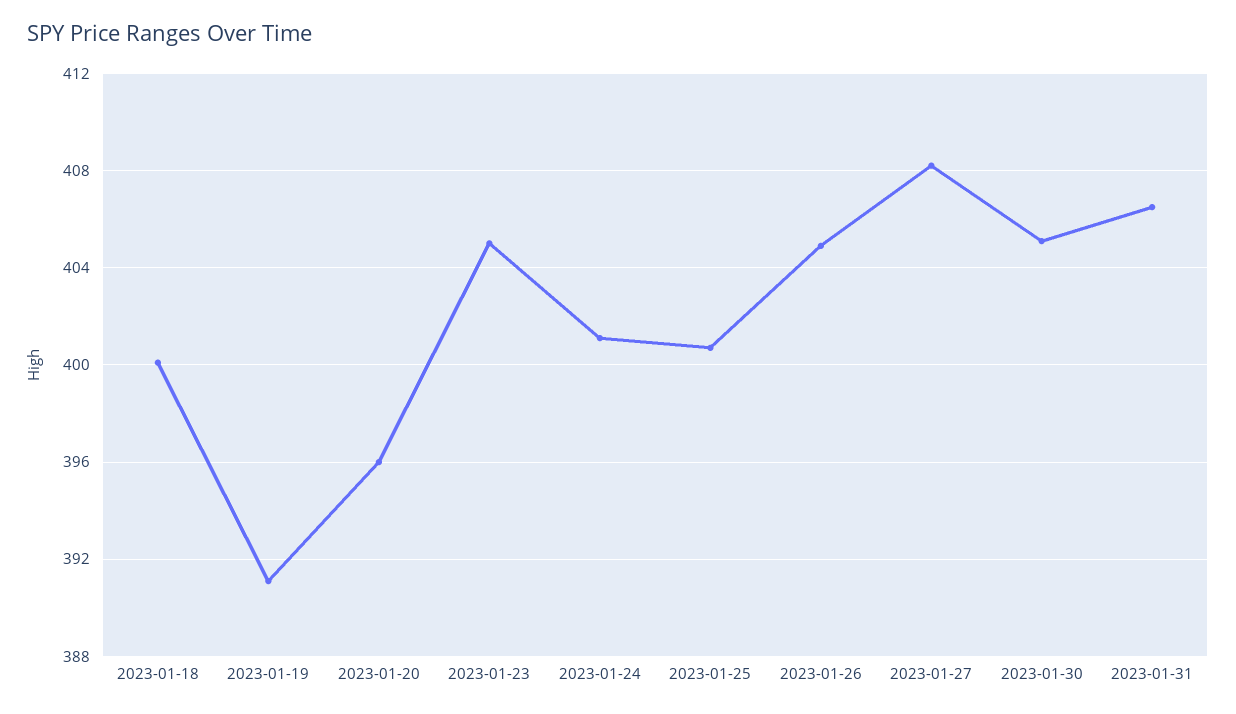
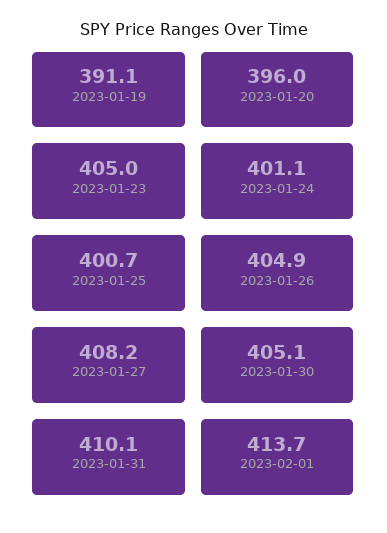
2023-01-18: 400 -> none
2023-01-31: 406.5 -> 410.1
2023-02-01: none -> 413.7

